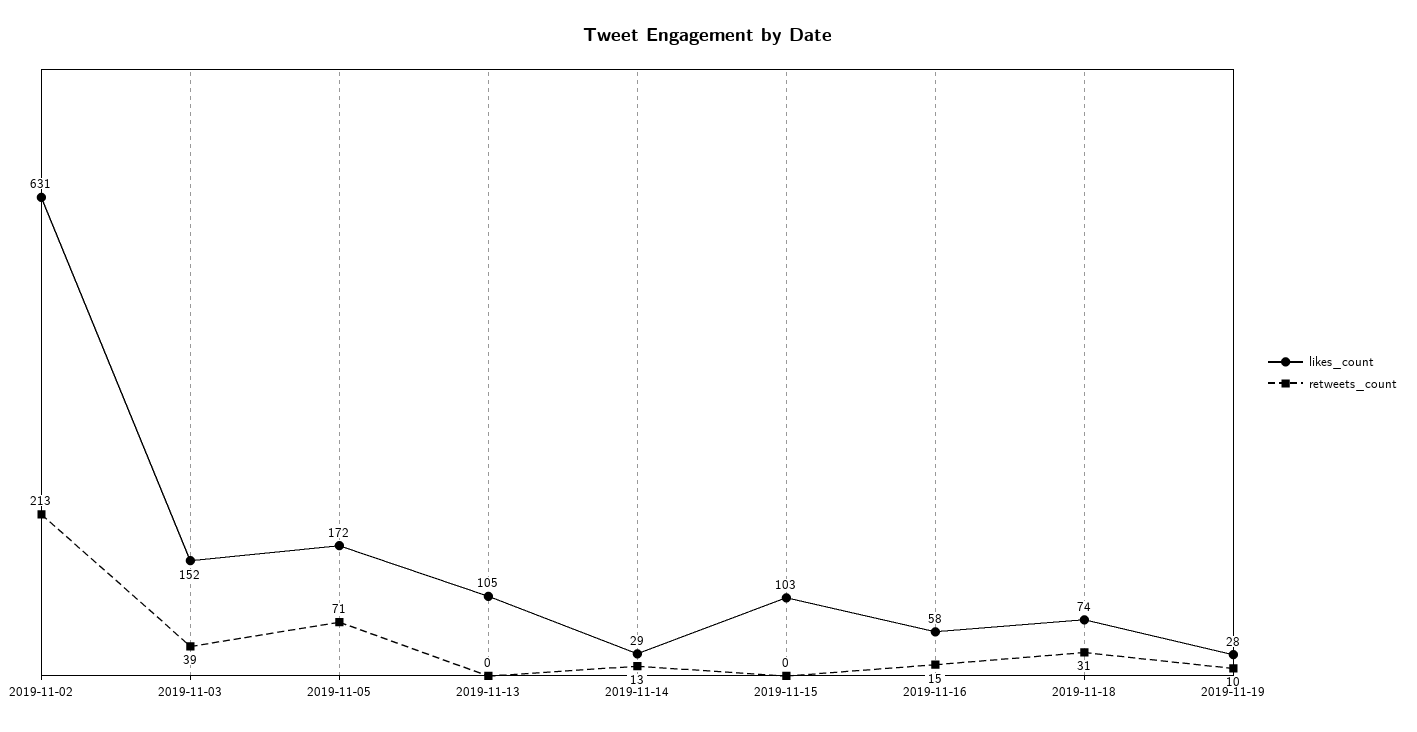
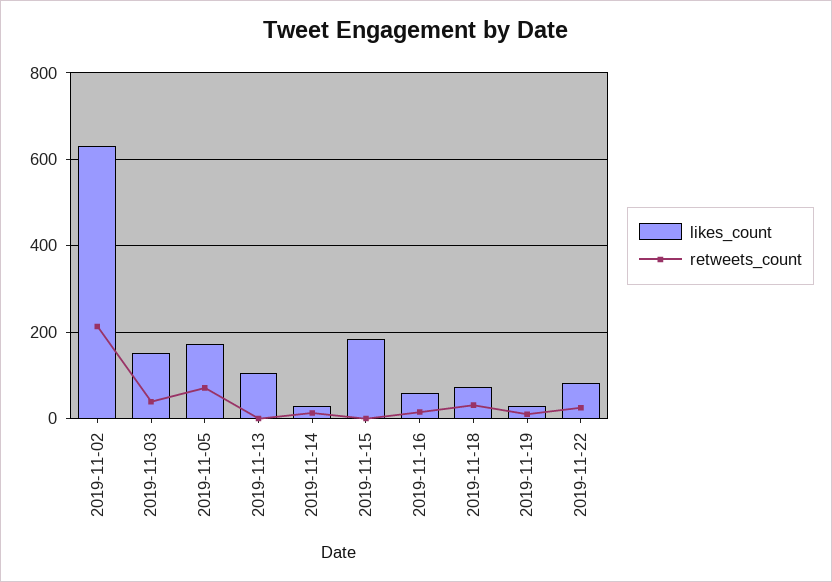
likes_count, 2019-11-15: 103 -> 180
likes_count, 2019-11-22: none -> 80
retweets_count, 2019-11-22: none -> 20

